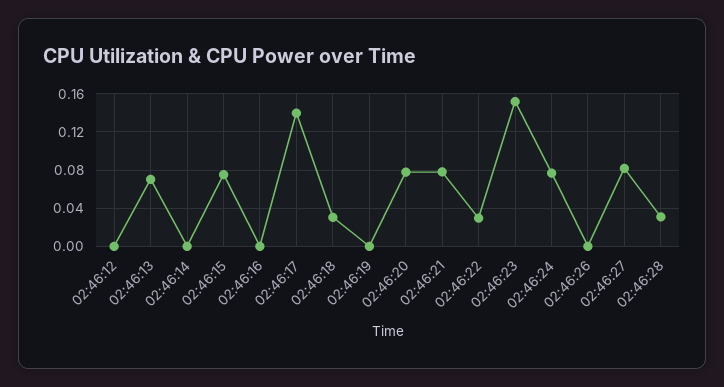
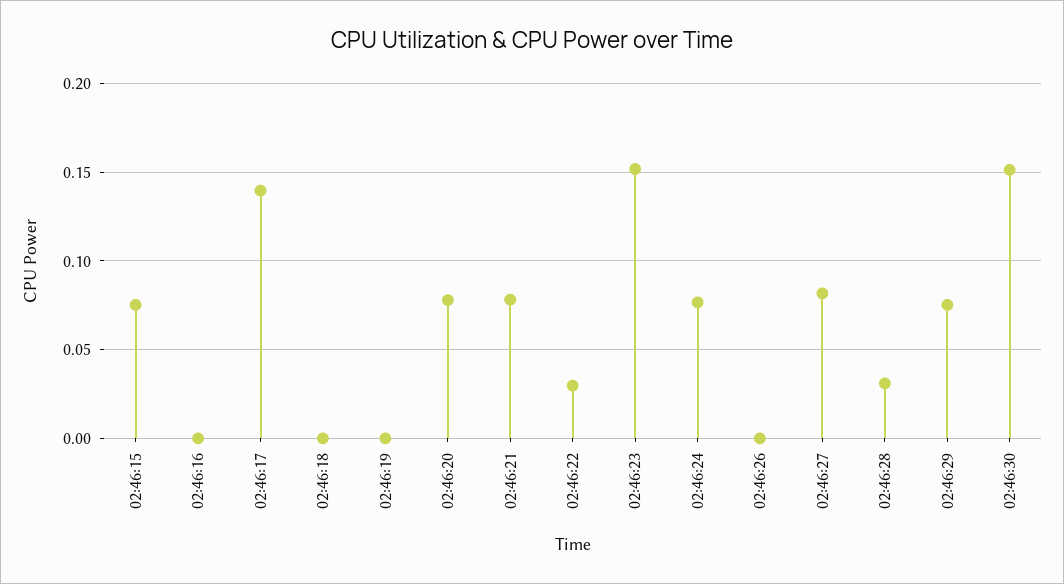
02:46:12: 0 -> none
02:46:13: 0.07 -> none
02:46:14: 0 -> none
02:46:18: 0.03 -> 0
02:46:29: none -> 0.075
02:46:30: none -> 0.15

